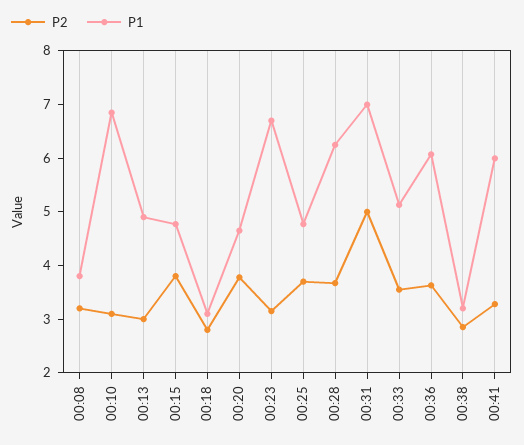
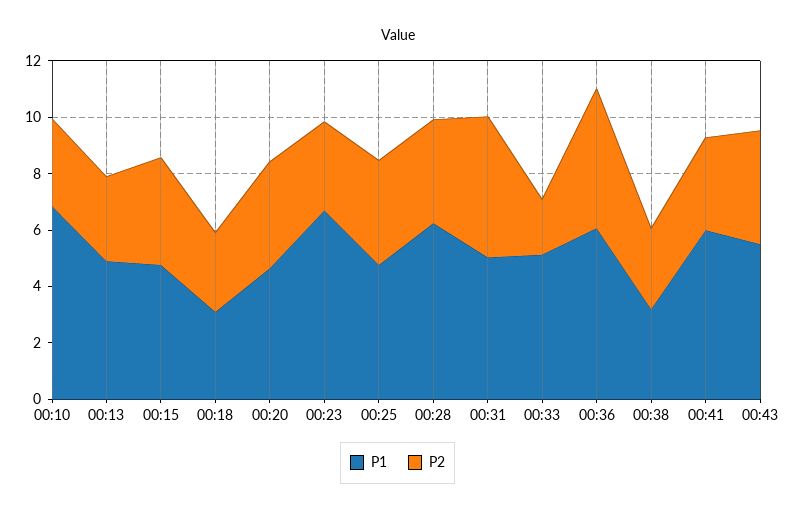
P2, 00:08: 3.2 -> none
P1, 00:08: 3.8 -> none
P1, 00:31: 7 -> 5
P2, 00:33: 3.6 -> 2
P2, 00:36: 3.6 -> 5
P1, 00:43: none -> 5.5
P2, 00:43: none -> 4

